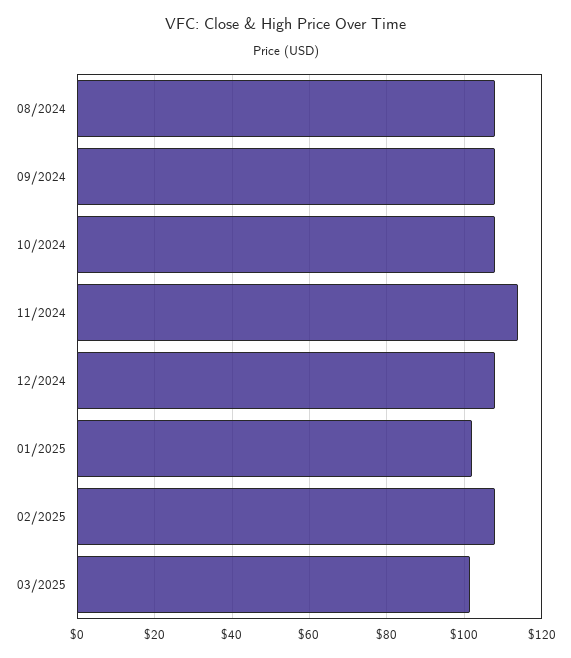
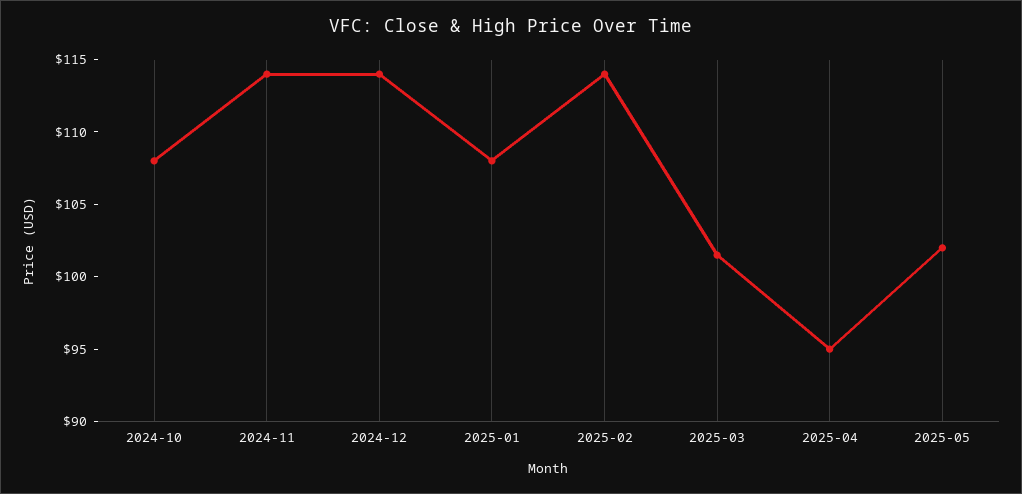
08/2024: 108 -> none
09/2024: 108 -> none
12/2024: 108 -> 114
01/2025: 102 -> 108
02/2025: 108 -> 114
2025-04: none -> 95
2025-05: none -> 102

